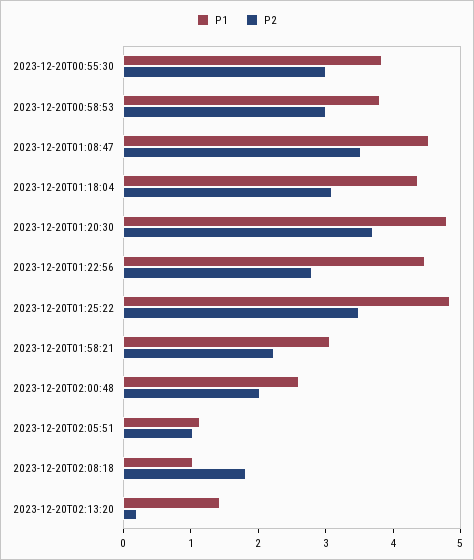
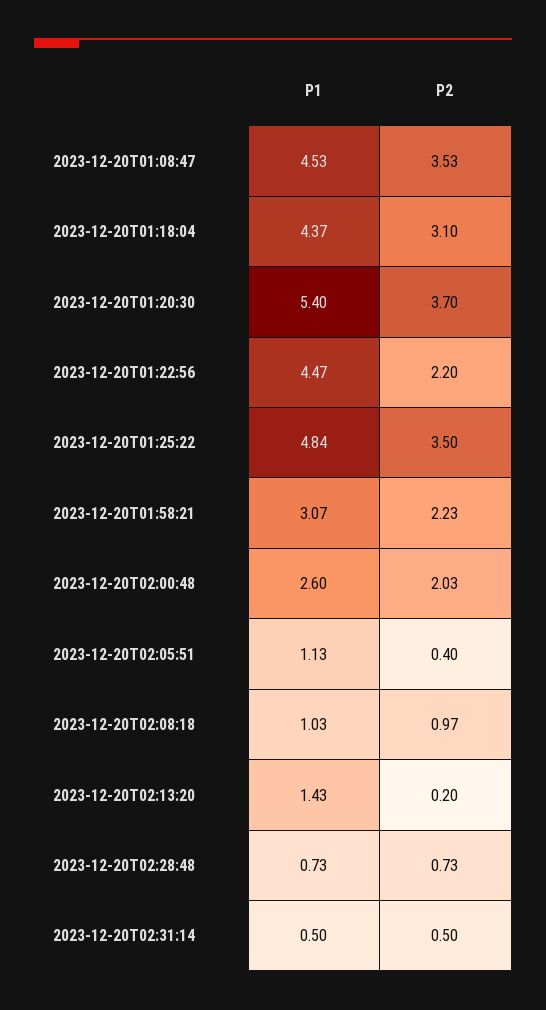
P1, 2023-12-20T00:55:30: 3.8 -> none
P2, 2023-12-20T00:55:30: 3 -> none
P1, 2023-12-20T00:58:53: 3.8 -> none
P2, 2023-12-20T00:58:53: 3 -> none
P1, 2023-12-20T01:20:30: 4.8 -> 5.4
P2, 2023-12-20T01:22:56: 2.8 -> 2.2
P2, 2023-12-20T02:05:51: 1 -> 0.4
P2, 2023-12-20T02:08:18: 1.8 -> 0.97
P1, 2023-12-20T02:28:48: none -> 0.73
P2, 2023-12-20T02:28:48: none -> 0.73
P1, 2023-12-20T02:31:14: none -> 0.5
P2, 2023-12-20T02:31:14: none -> 0.5

